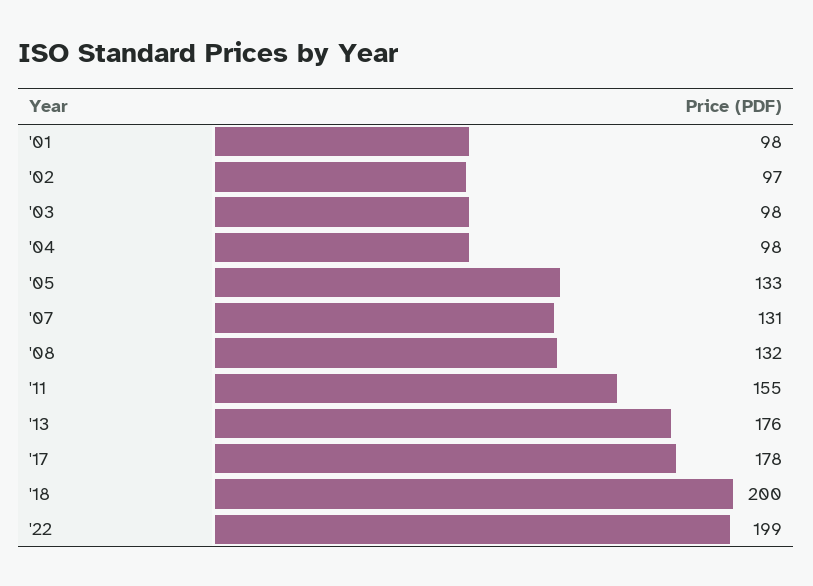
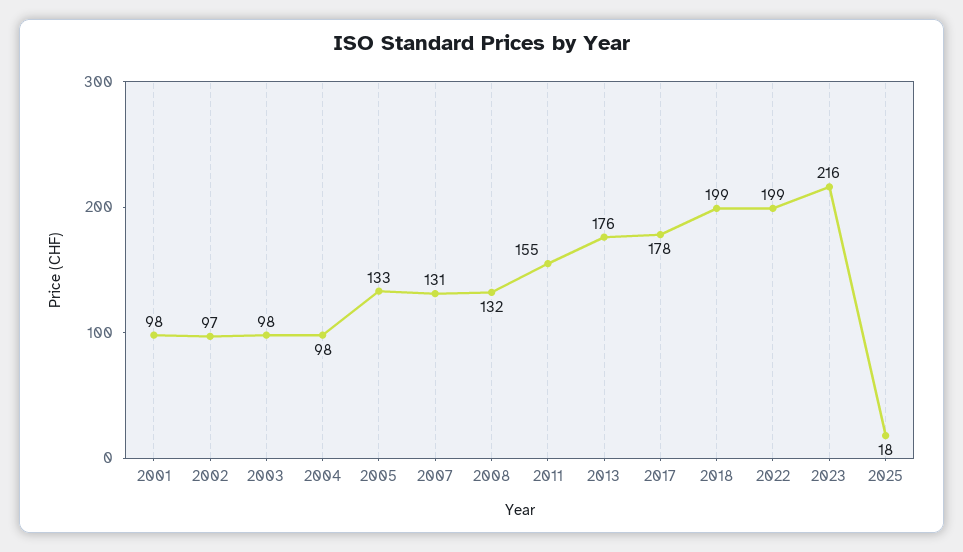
'18: 200 -> 199
2023: none -> 216
2025: none -> 18

